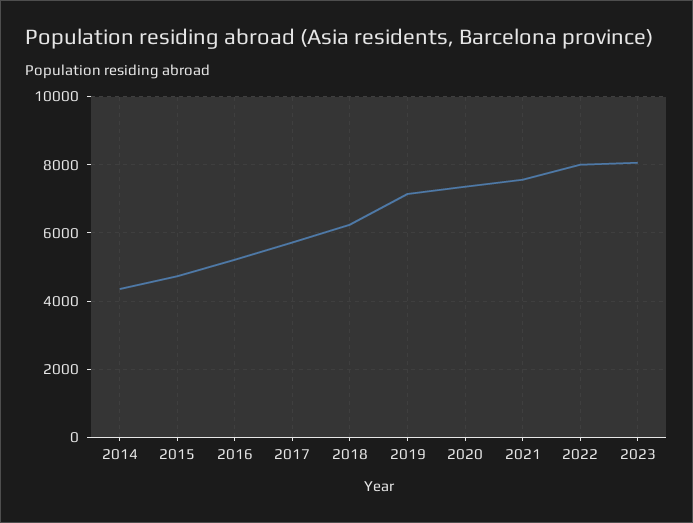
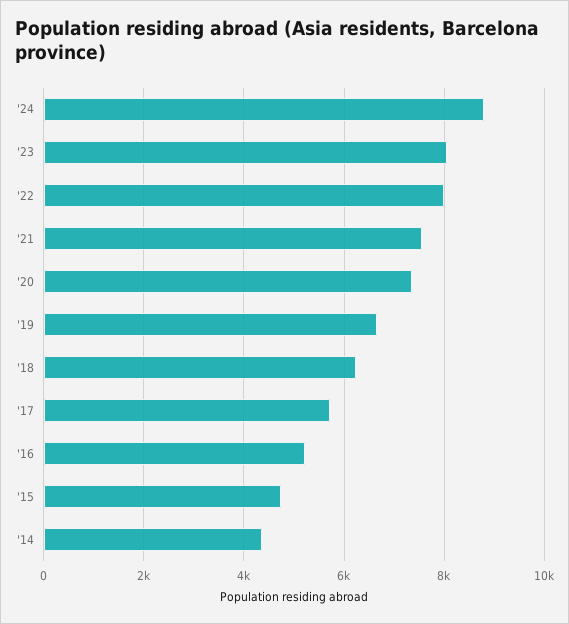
2019: 7200 -> 6600
'24: none -> 8800

